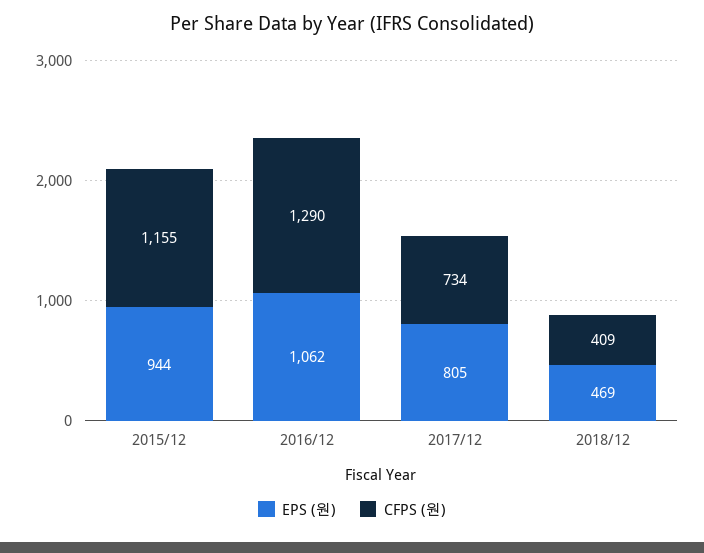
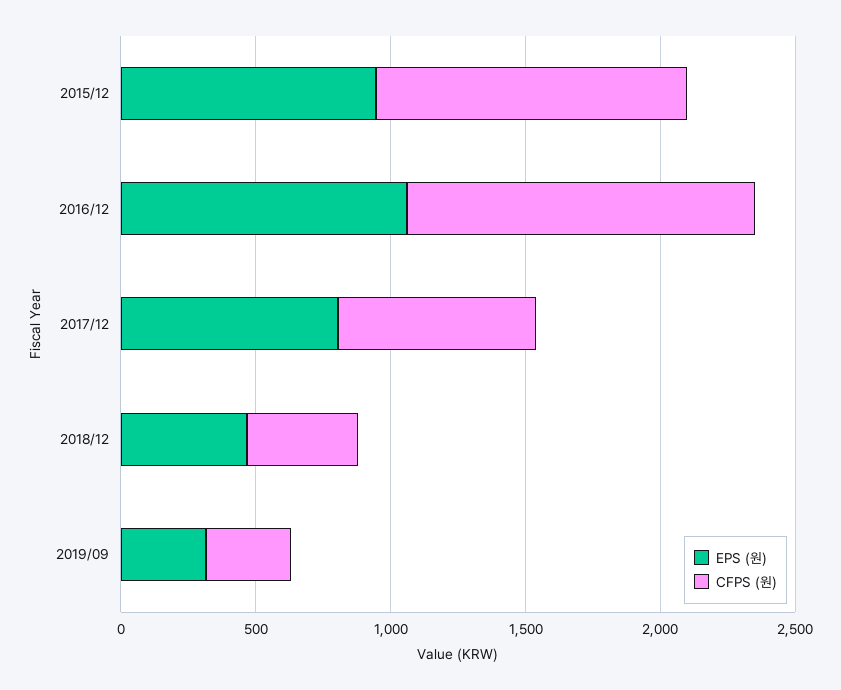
EPS (원), 2019/09: none -> 300
CFPS (원), 2019/09: none -> 300

